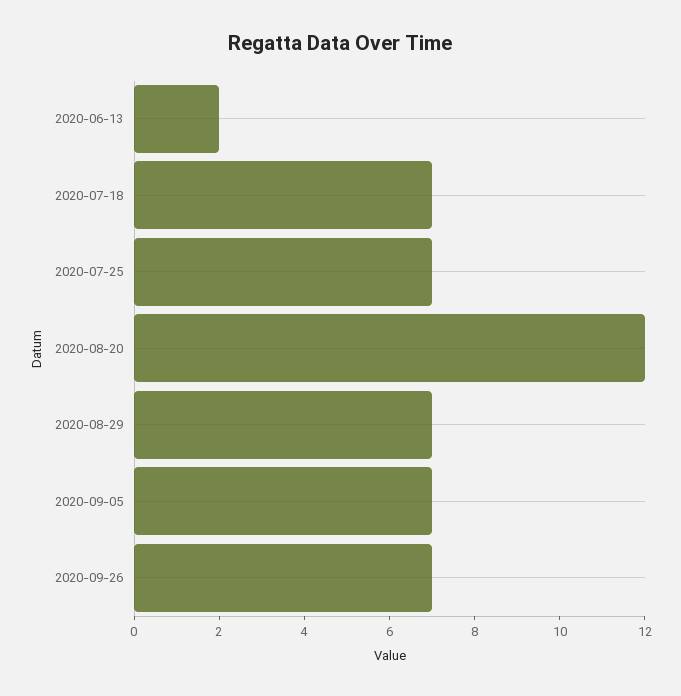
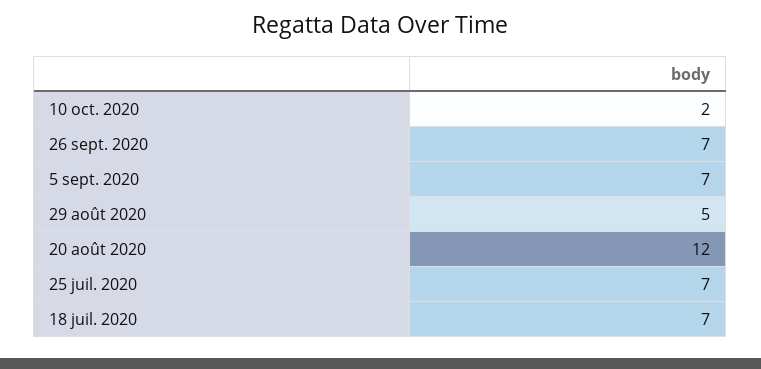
2020-06-13: 2 -> none
2020-08-29: 7 -> 5
10 oct. 2020: none -> 2

